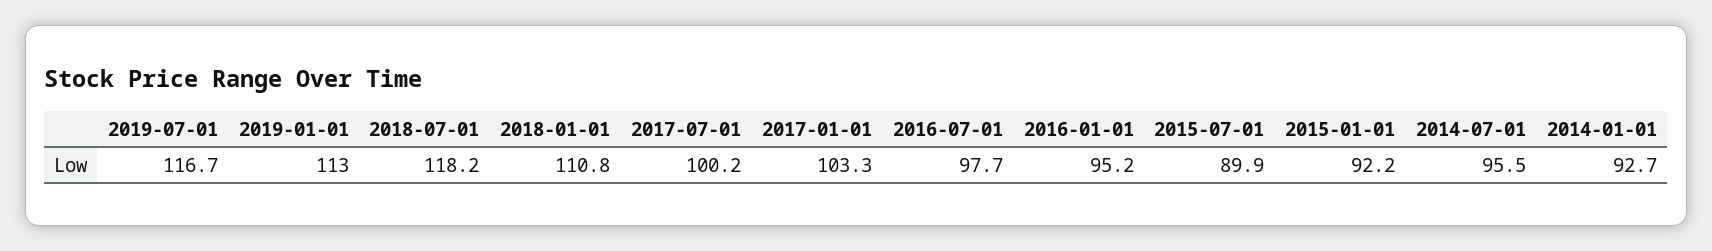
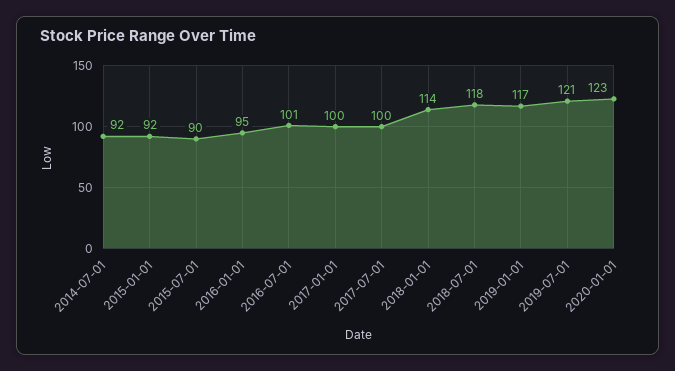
2019-07-01: 116.7 -> 121
2019-01-01: 113 -> 117
2018-01-01: 110.8 -> 114
2017-01-01: 103.3 -> 100
2016-07-01: 97.7 -> 101
2014-07-01: 95.5 -> 92
2014-01-01: 92.7 -> none
2020-01-01: none -> 123

